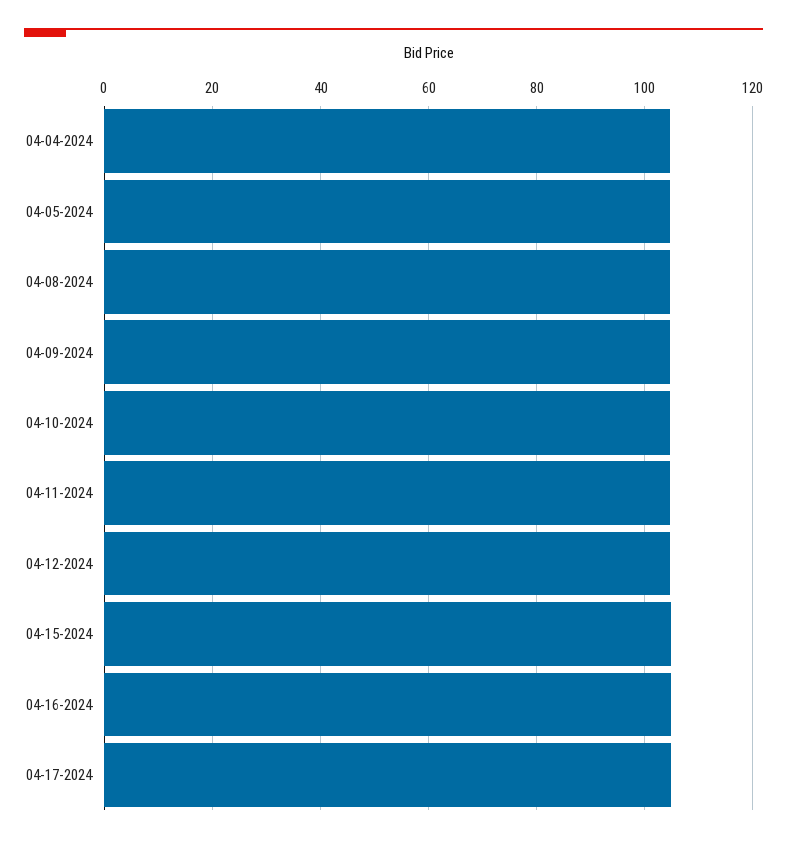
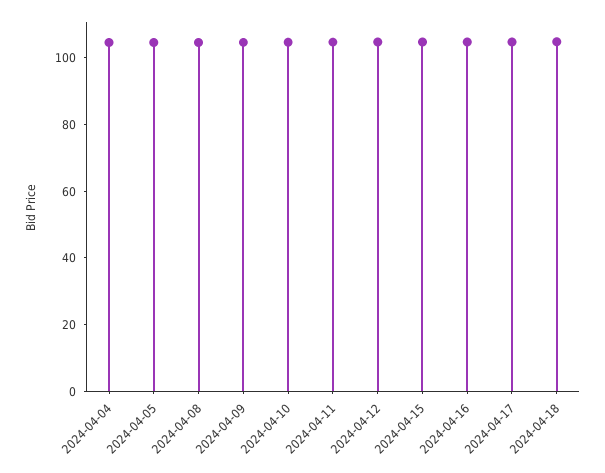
2024-04-18: none -> 105

